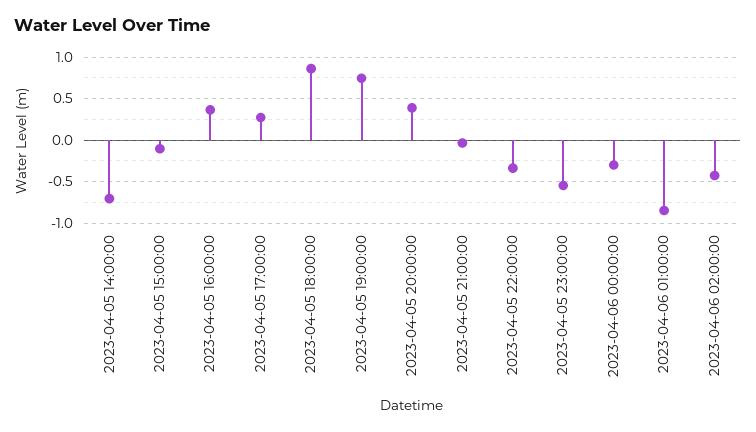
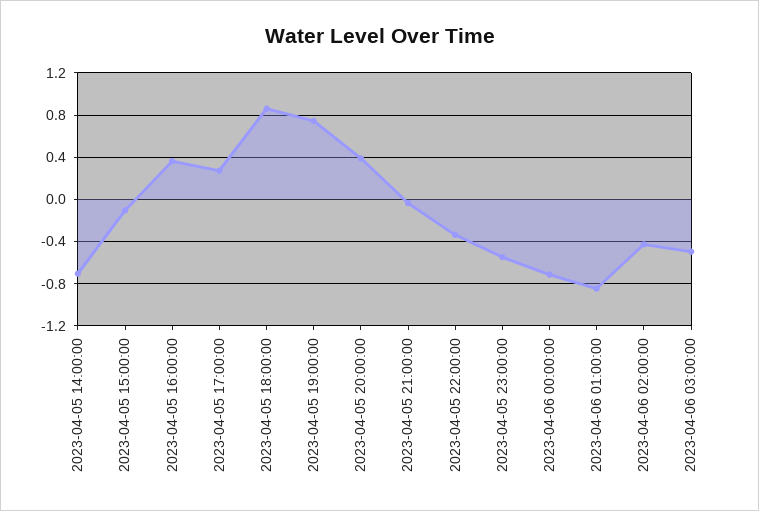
2023-04-06 00:00:00: -0.3 -> -0.7
2023-04-06 03:00:00: none -> -0.5

